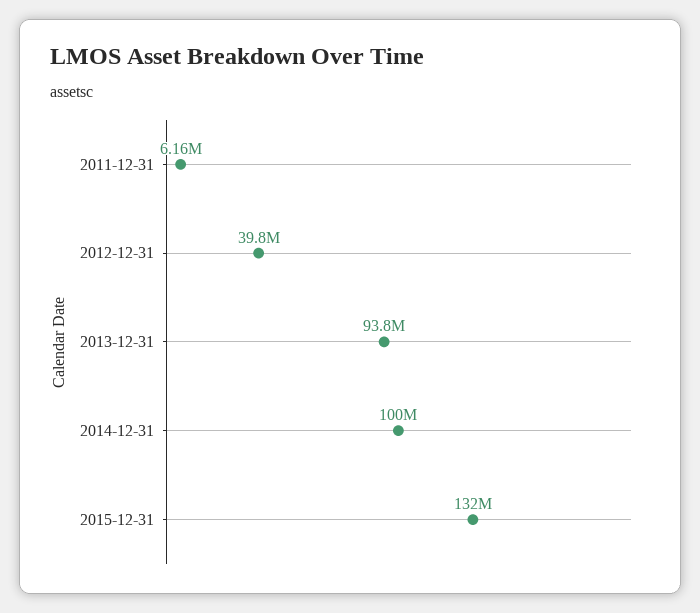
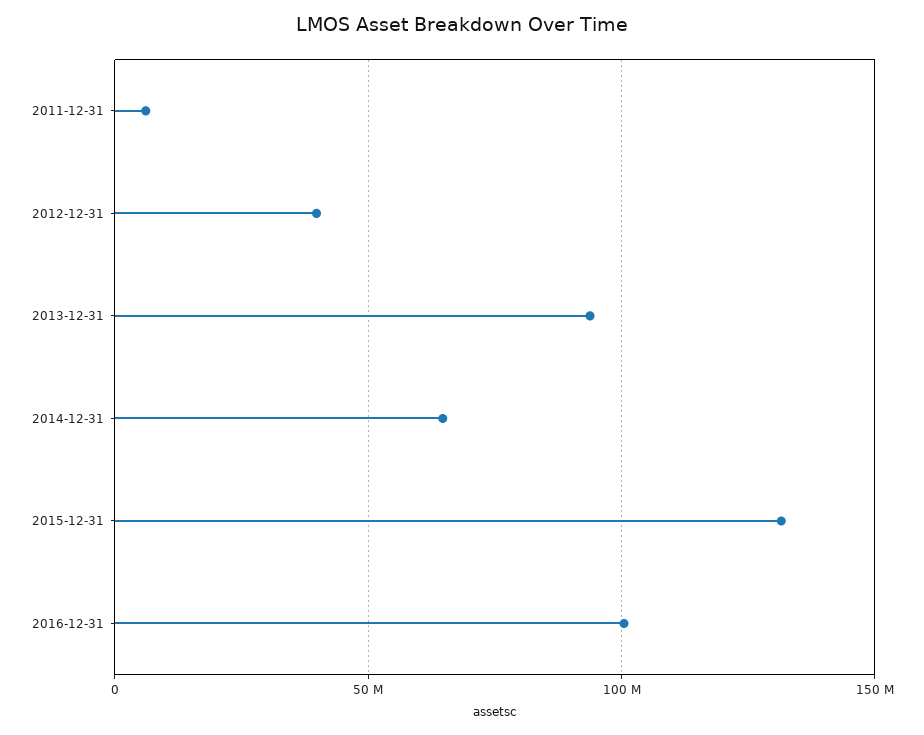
2014-12-31: 100000000 -> 65000000
2016-12-31: none -> 100000000

